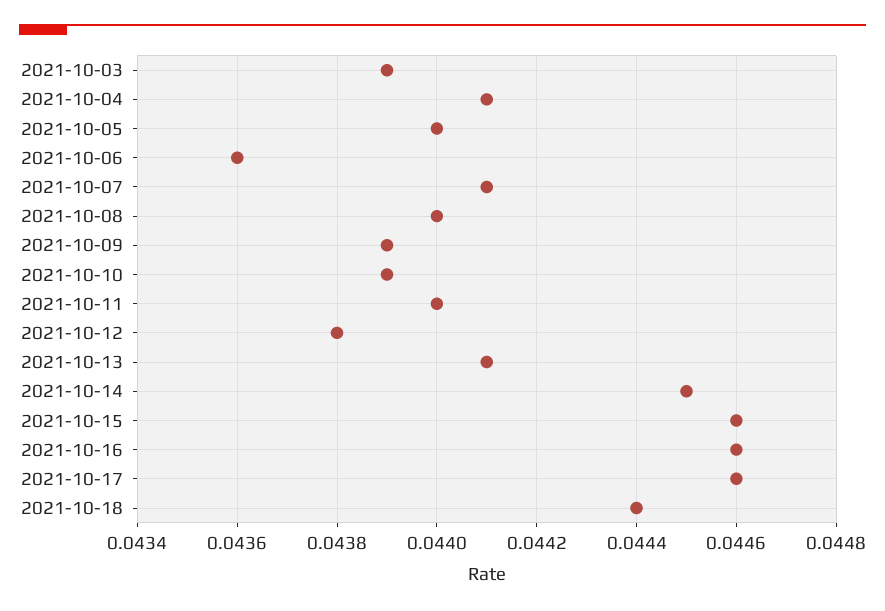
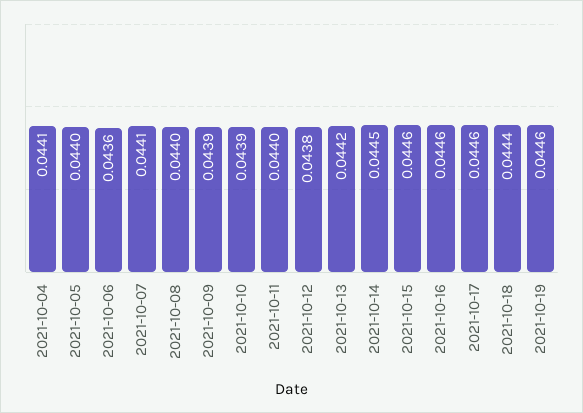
2021-10-03: 0.0439 -> none
2021-10-13: 0.0441 -> 0.0442
2021-10-19: none -> 0.0446

